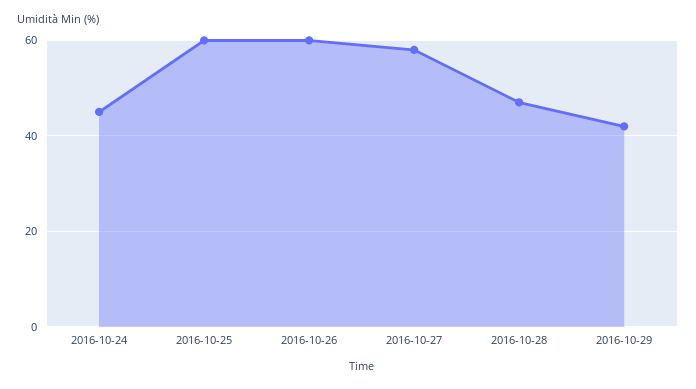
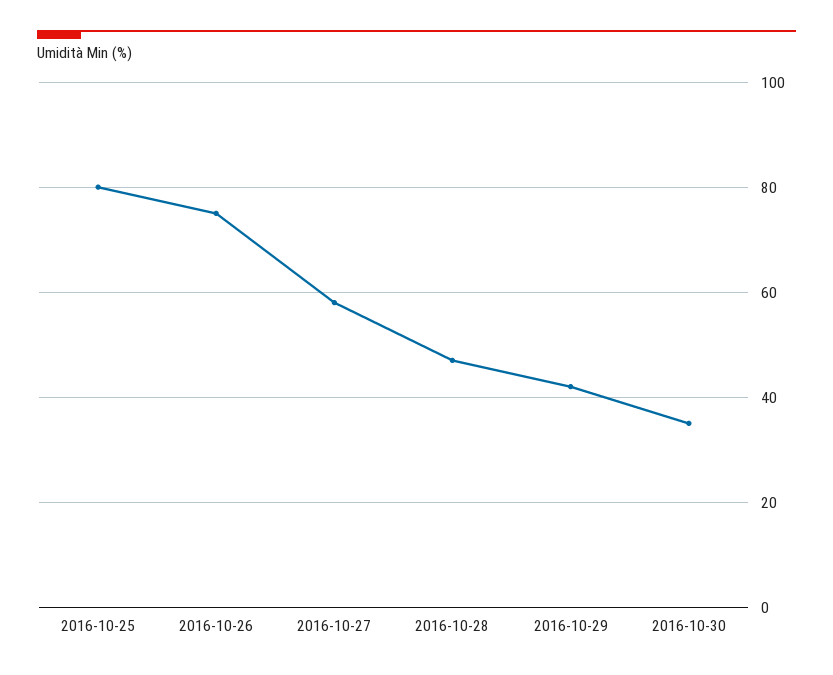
2016-10-24: 45 -> none
2016-10-25: 60 -> 80
2016-10-26: 60 -> 75
2016-10-30: none -> 35

